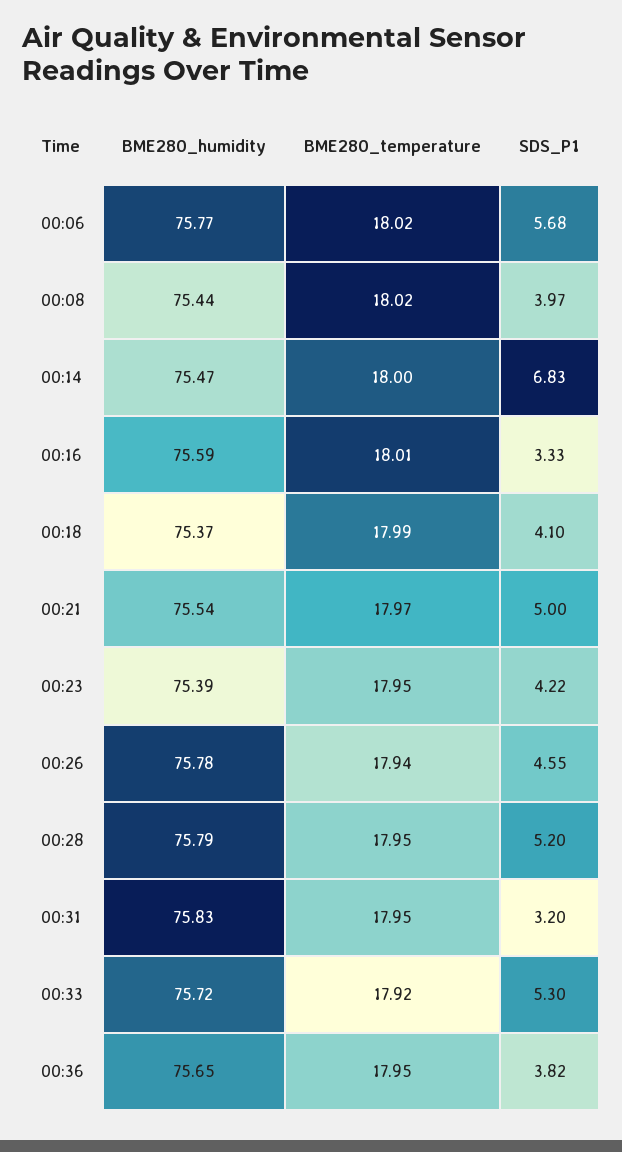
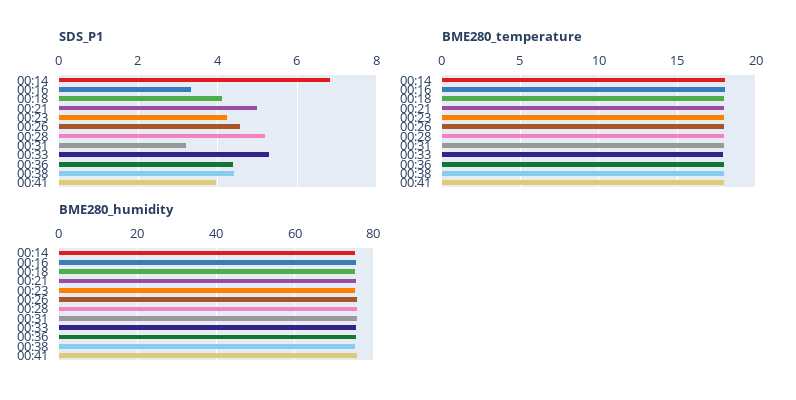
BME280_humidity, 00:06: 75.77 -> none
BME280_temperature, 00:06: 18.02 -> none
SDS_P1, 00:06: 5.68 -> none
BME280_humidity, 00:08: 75.44 -> none
BME280_temperature, 00:08: 18.02 -> none
SDS_P1, 00:08: 3.97 -> none
SDS_P1, 00:36: 3.82 -> 4.4
SDS_P1, 00:38: none -> 4.4
SDS_P1, 00:41: none -> 4
BME280_temperature, 00:38: none -> 18
BME280_temperature, 00:41: none -> 18
BME280_humidity, 00:38: none -> 76
BME280_humidity, 00:41: none -> 76

